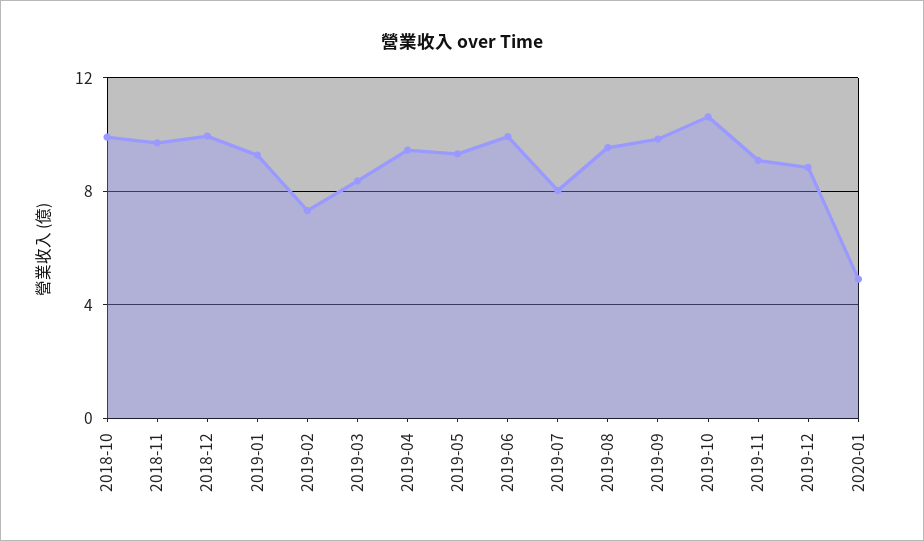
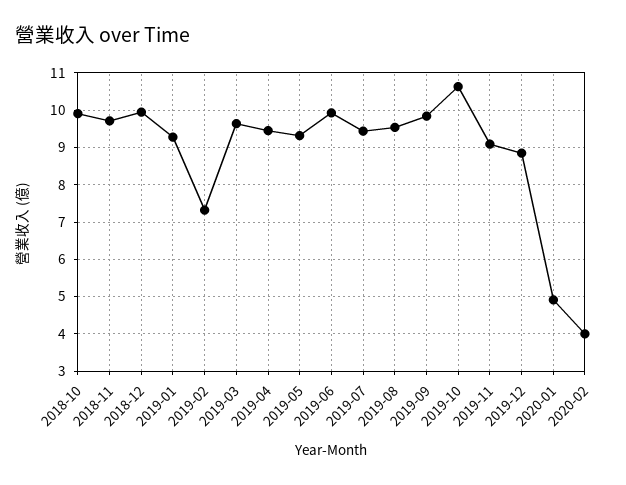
2019-03: 8.5 -> 9.6
2019-07: 8 -> 9.4
2020-02: none -> 4

